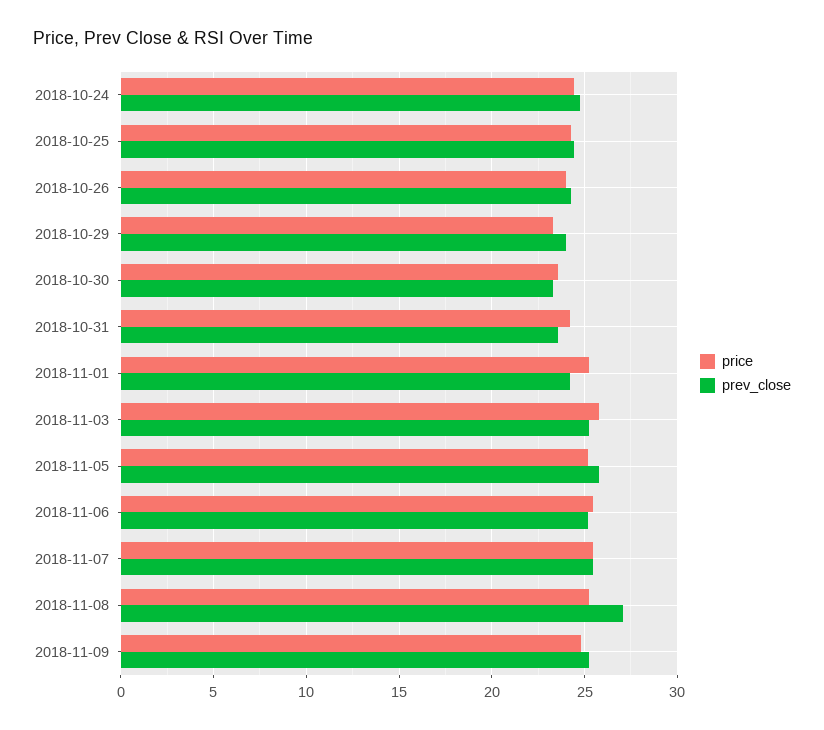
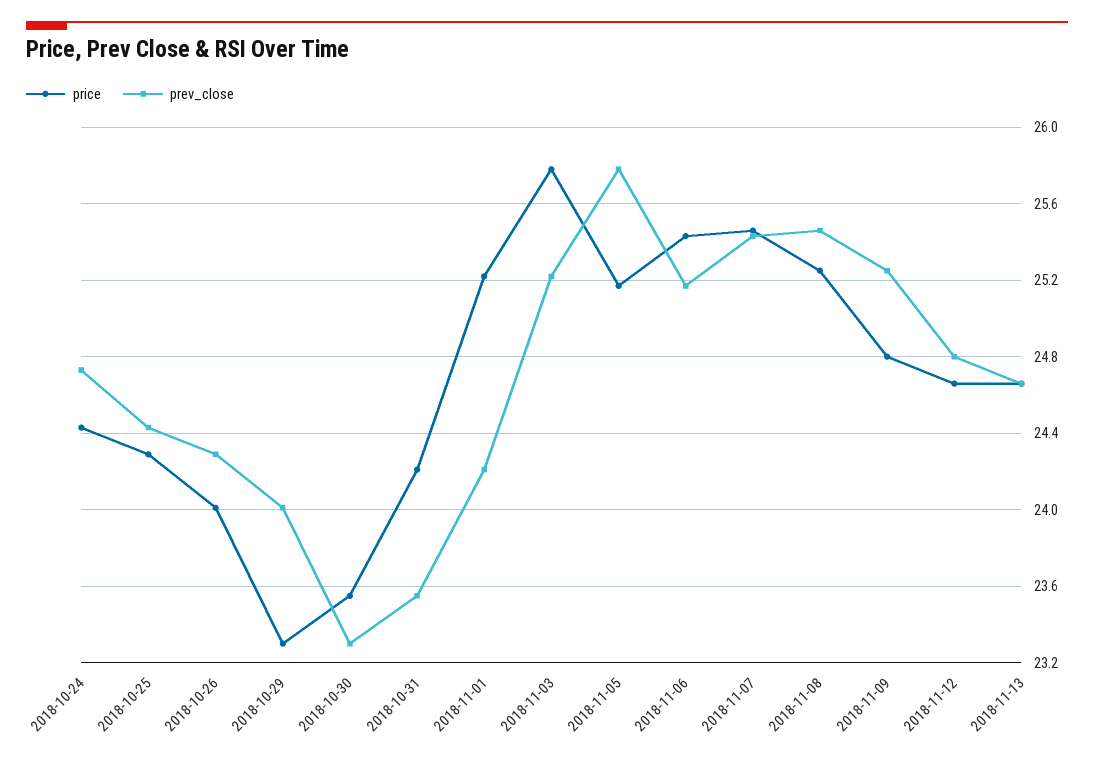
prev_close, 2018-11-08: 27 -> 25.45
price, 2018-11-12: none -> 24.65
prev_close, 2018-11-12: none -> 24.8
price, 2018-11-13: none -> 24.65
prev_close, 2018-11-13: none -> 24.65

